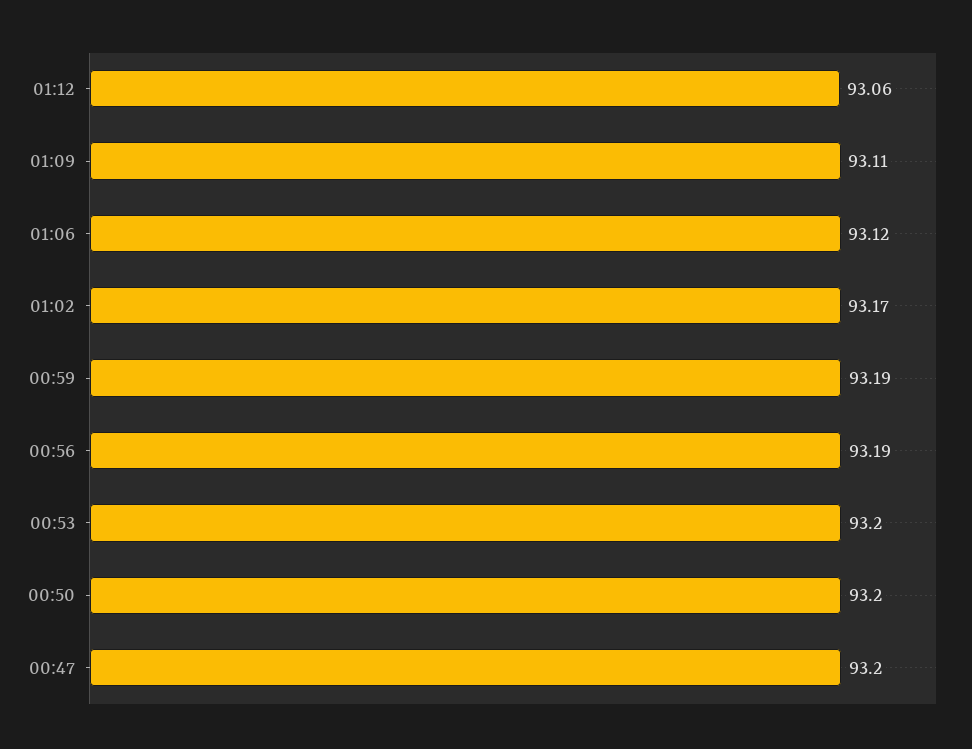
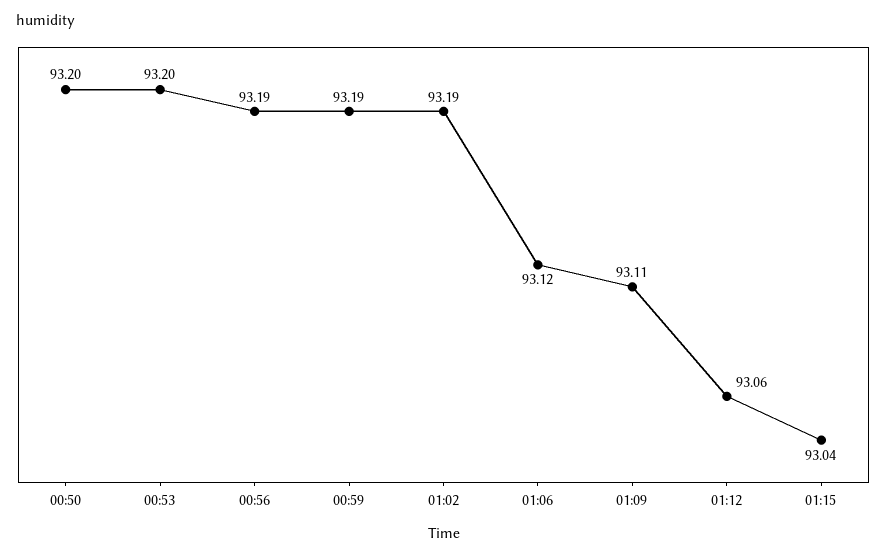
01:02: 93.17 -> 93.19
00:47: 93.2 -> none
01:15: none -> 93.04

